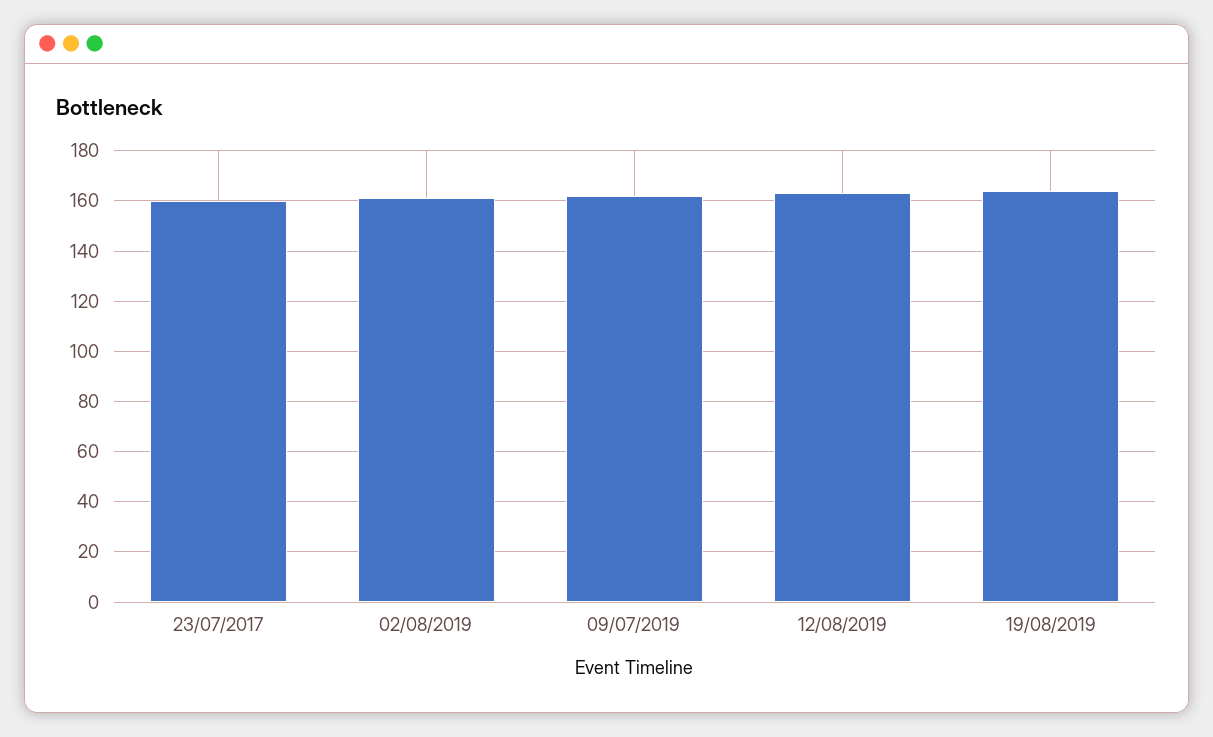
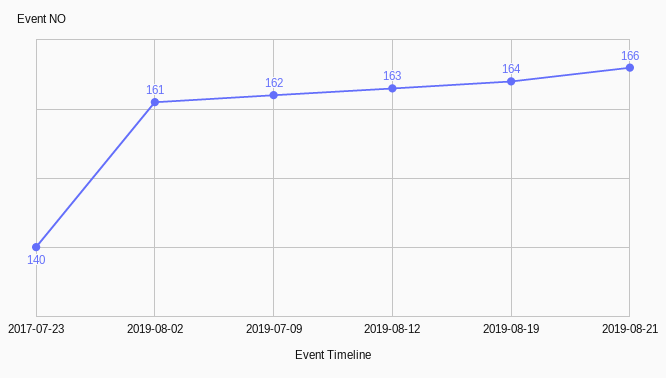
23/07/2017: 160 -> 140
2019-08-21: none -> 166

